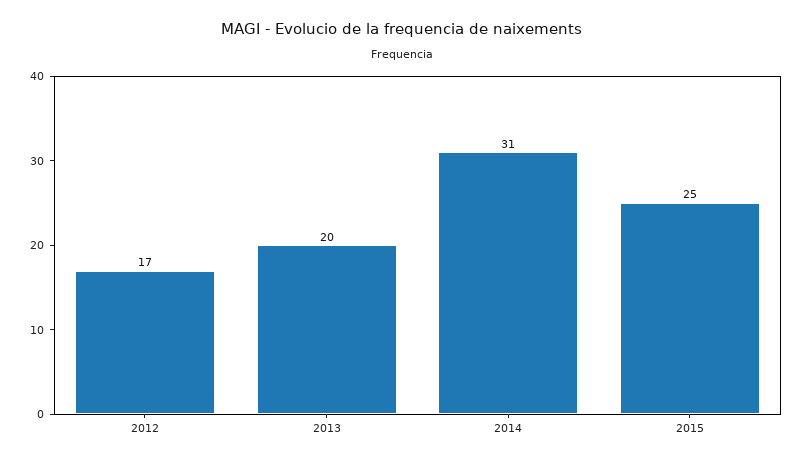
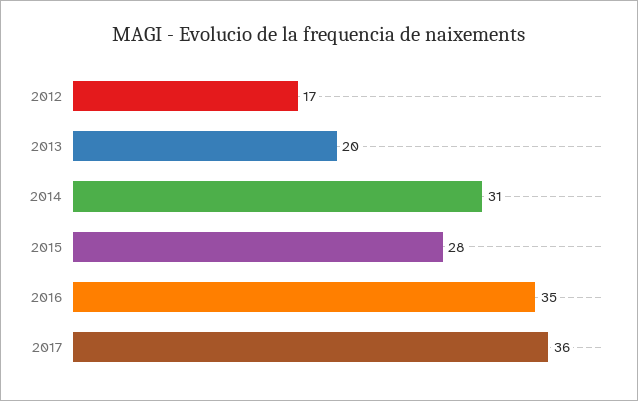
2015: 25 -> 28
2016: none -> 35
2017: none -> 36

